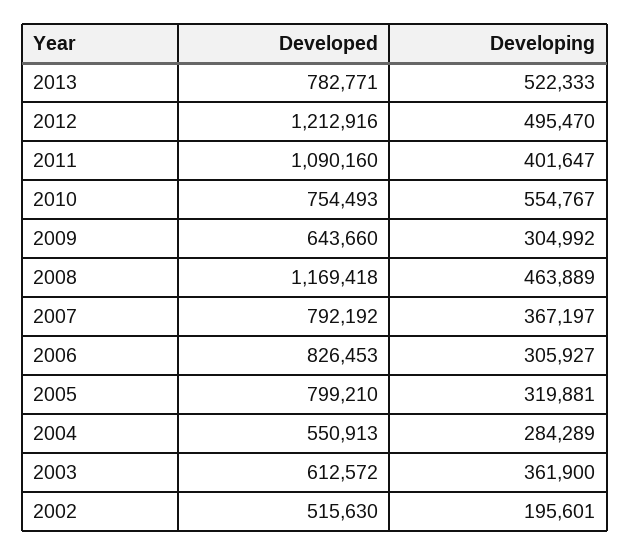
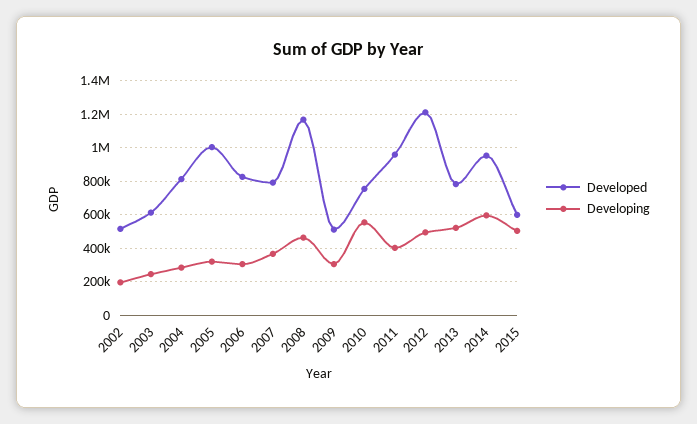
Developed, 2011: 1090160 -> 950000
Developed, 2009: 643660 -> 500000
Developed, 2005: 799210 -> 1000000
Developed, 2004: 550913 -> 800000
Developing, 2003: 361900 -> 250000
Developed, 2014: none -> 950000
Developing, 2014: none -> 600000
Developed, 2015: none -> 600000
Developing, 2015: none -> 500000

